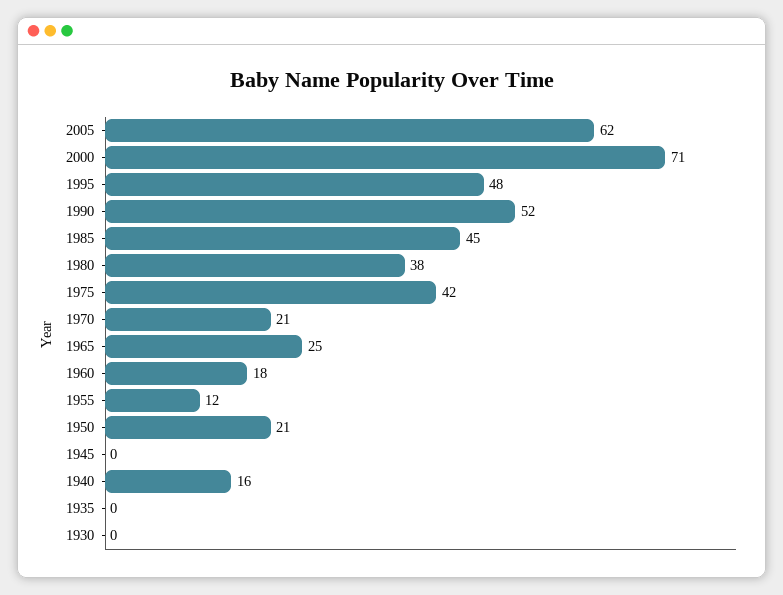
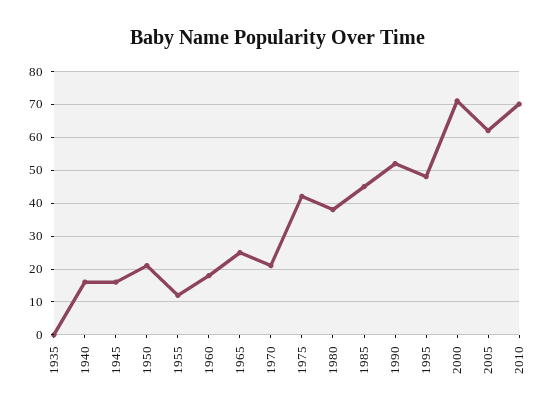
1945: 0 -> 15
1930: 0 -> none
2010: none -> 70

